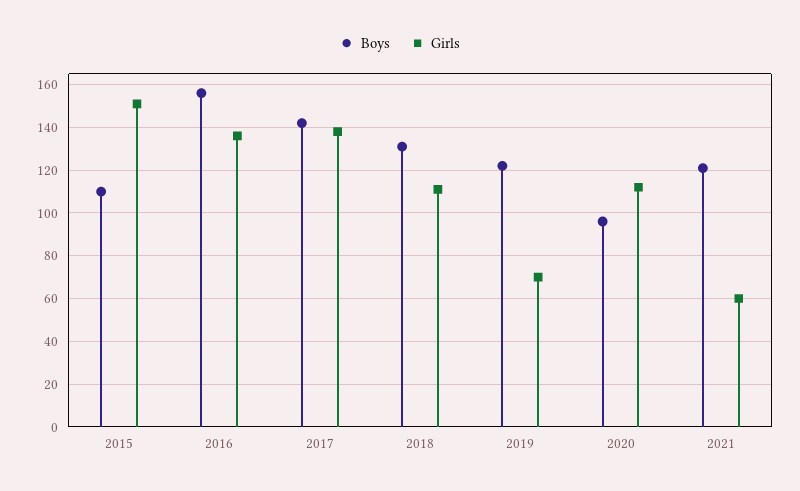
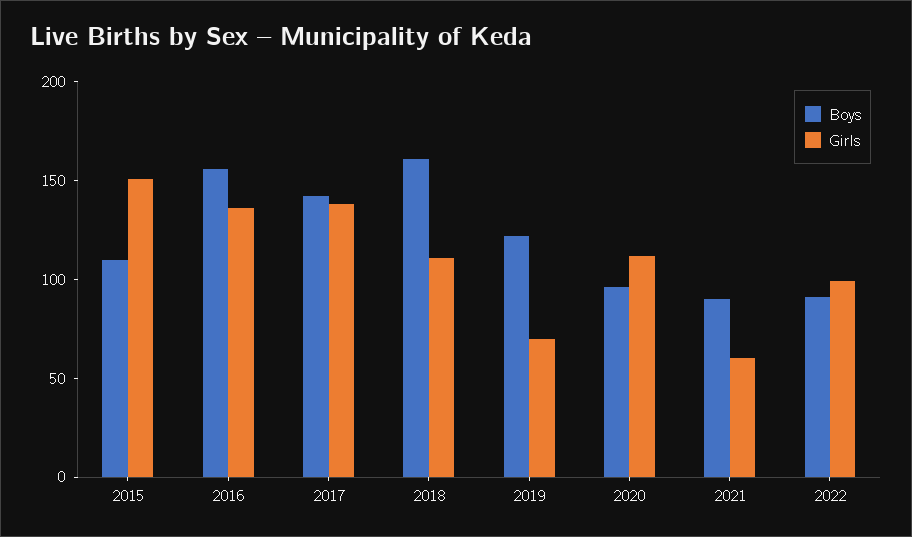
Boys, 2018: 130 -> 160
Boys, 2021: 120 -> 90
Boys, 2022: none -> 90
Girls, 2022: none -> 100

